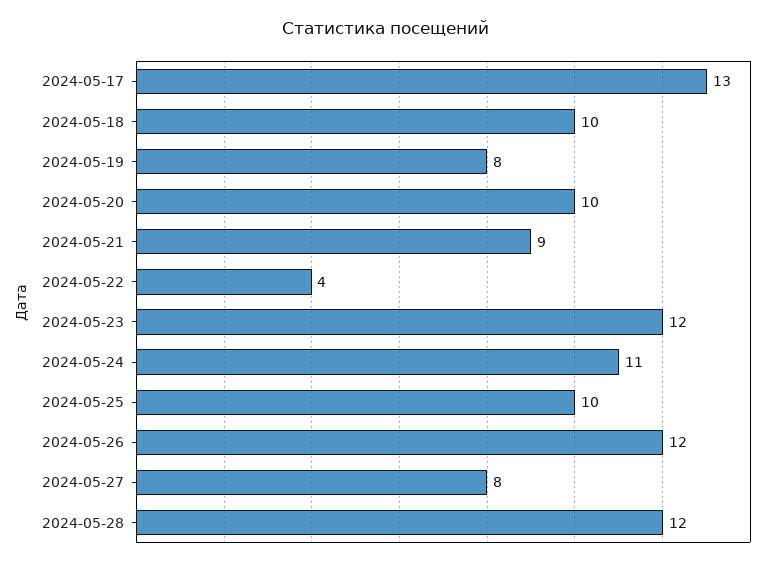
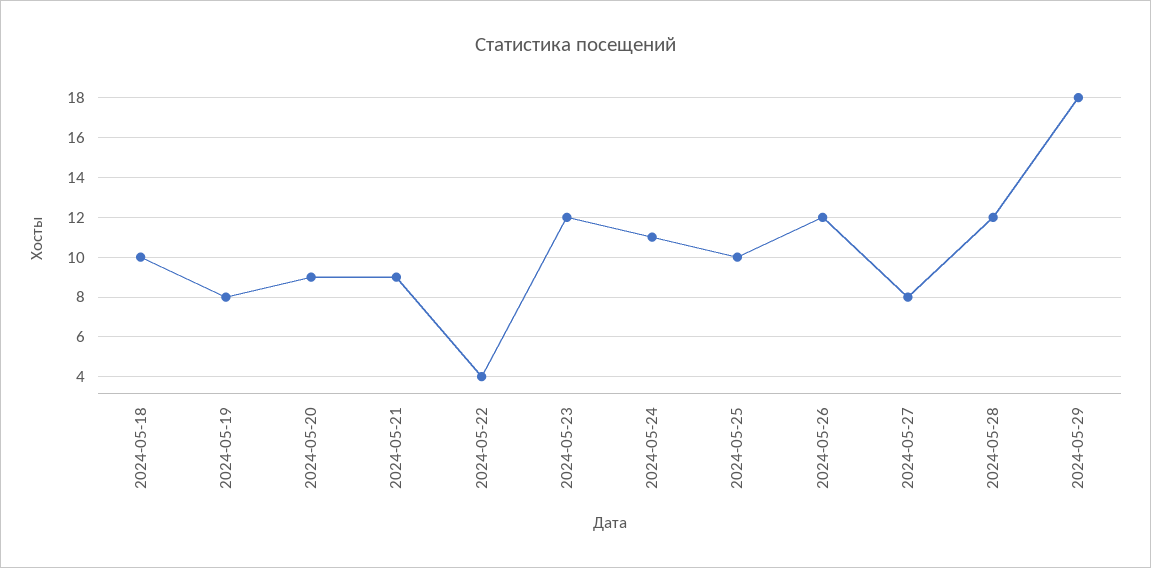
2024-05-17: 13 -> none
2024-05-20: 10 -> 9
2024-05-29: none -> 18

